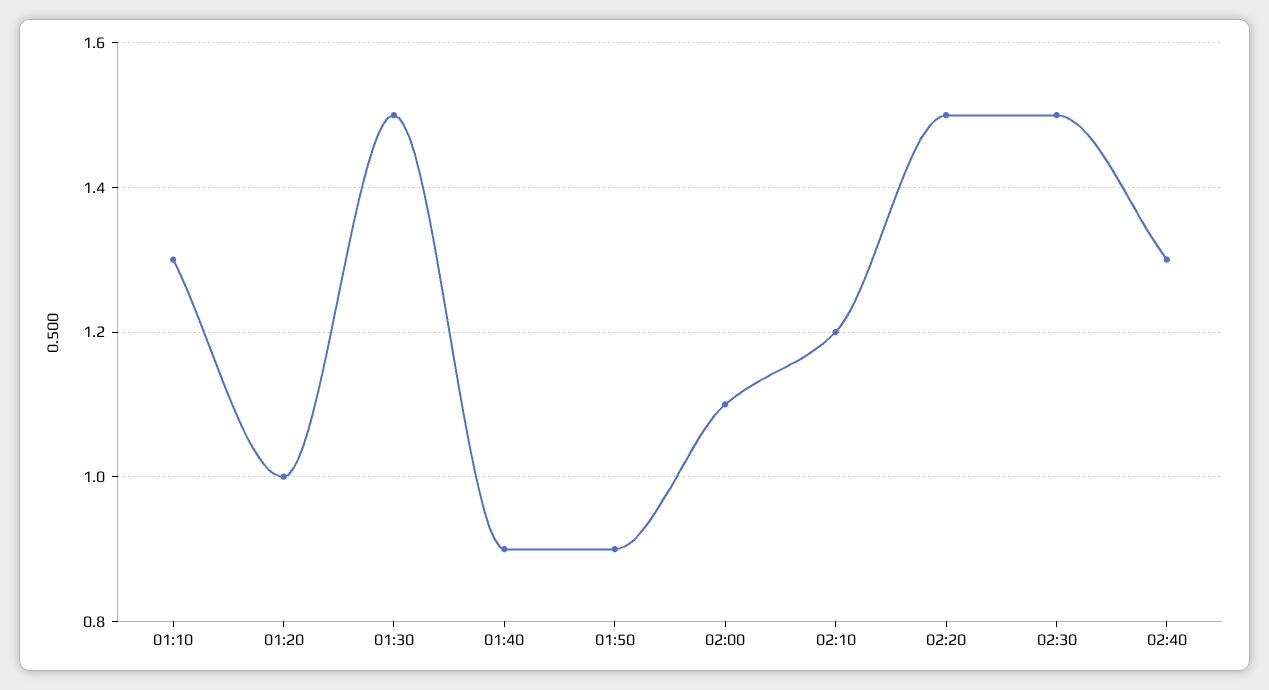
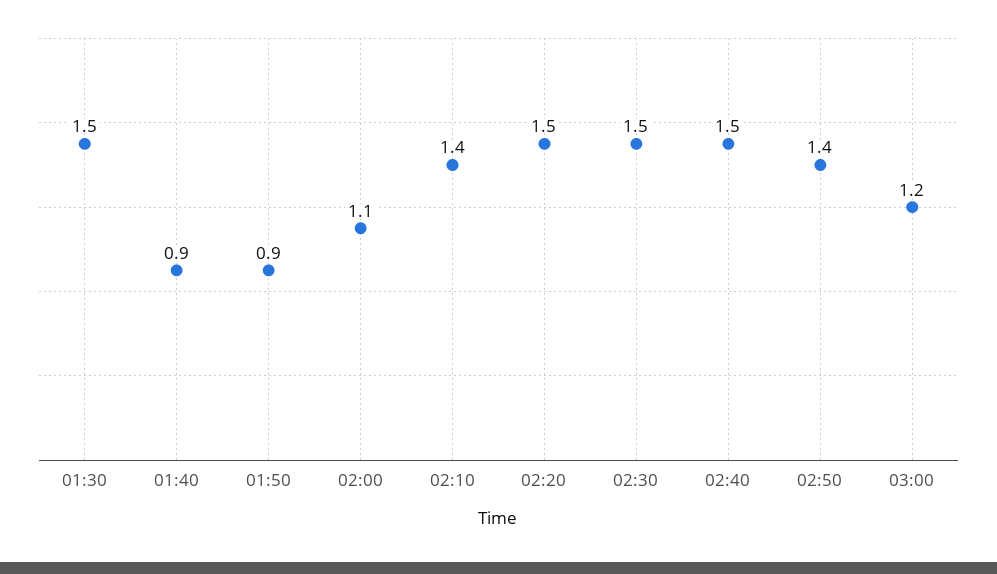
01:10: 1.3 -> none
01:20: 1 -> none
02:10: 1.2 -> 1.4
02:40: 1.3 -> 1.5
02:50: none -> 1.4
03:00: none -> 1.2

